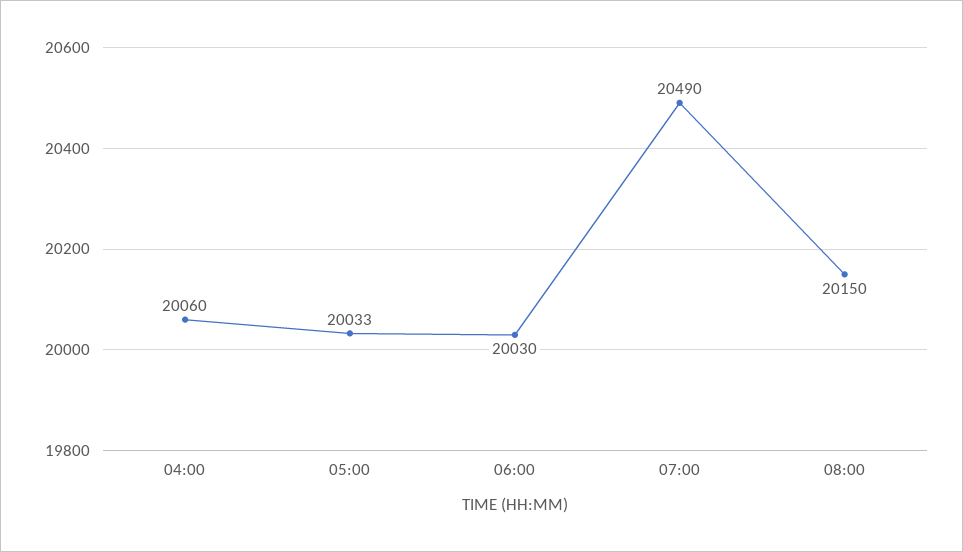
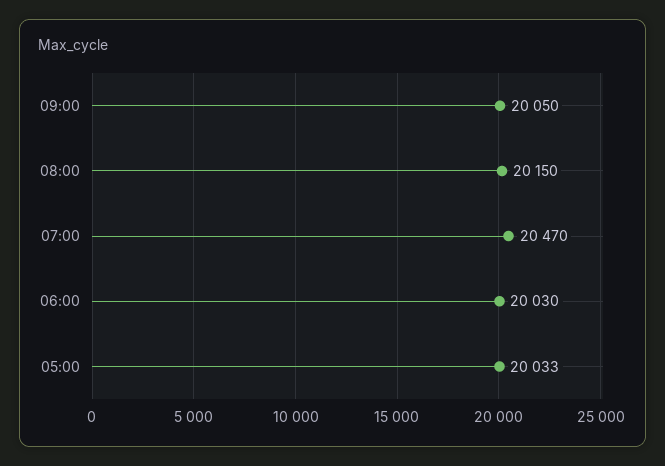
04:00: 20060 -> none
07:00: 20490 -> 20470
09:00: none -> 20050

